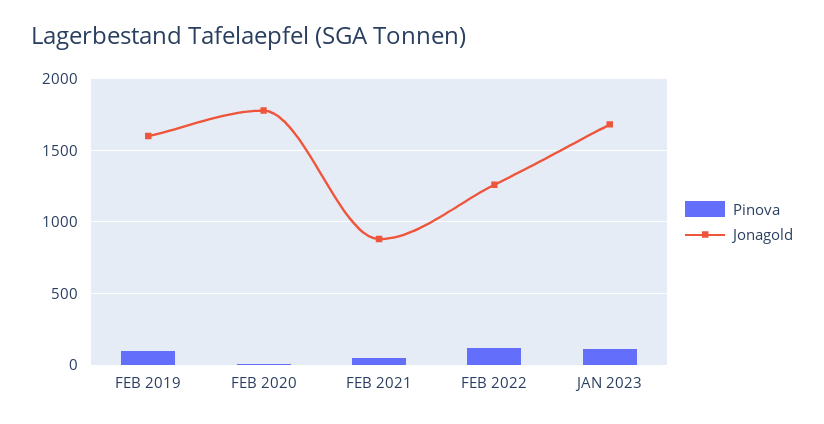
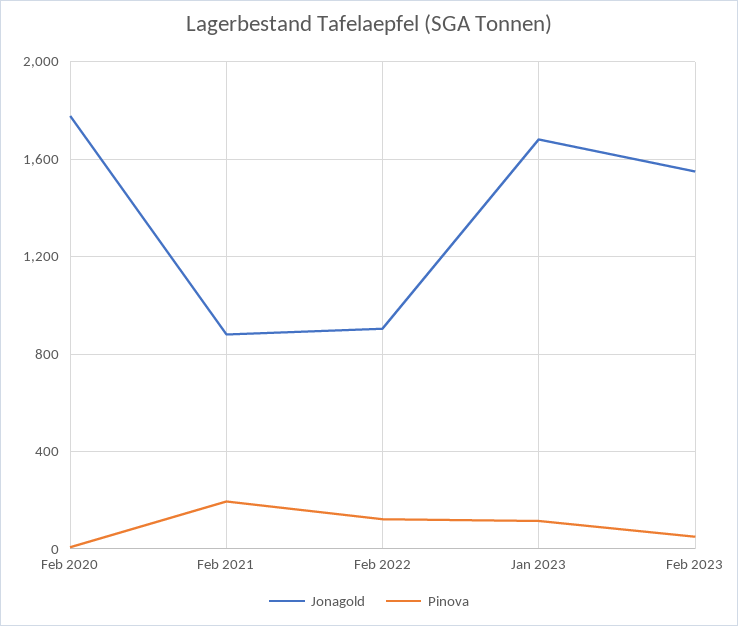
Pinova, FEB 2019: 100 -> none
Jonagold, FEB 2019: 1600 -> none
Pinova, FEB 2021: 50 -> 200
Jonagold, FEB 2022: 1250 -> 900
Jonagold, Feb 2023: none -> 1550
Pinova, Feb 2023: none -> 50

